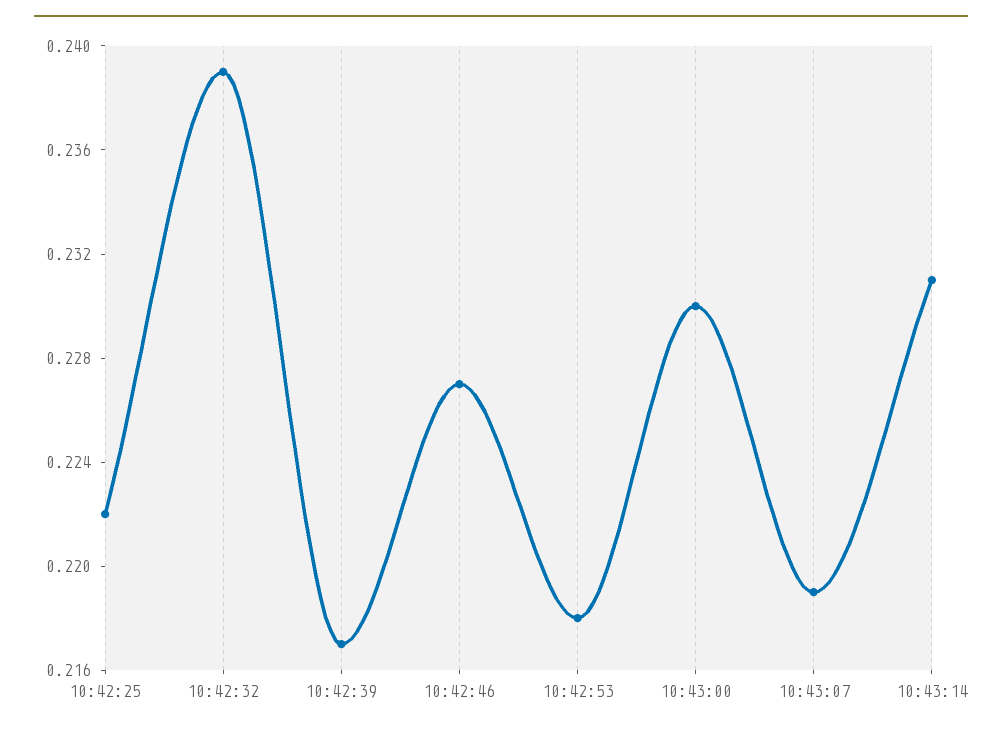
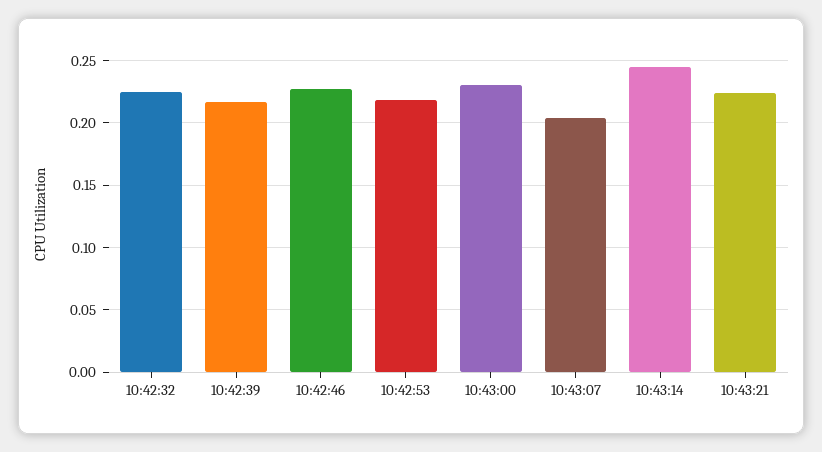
10:42:25: 0.222 -> none
10:42:32: 0.239 -> 0.225
10:43:07: 0.219 -> 0.205
10:43:14: 0.231 -> 0.245
10:43:21: none -> 0.225

